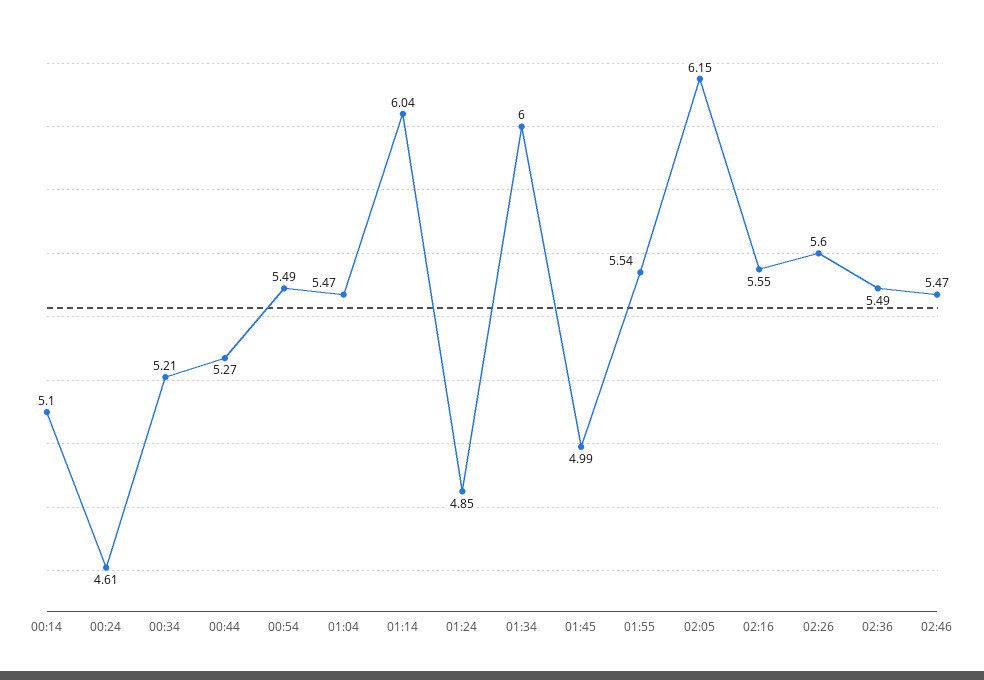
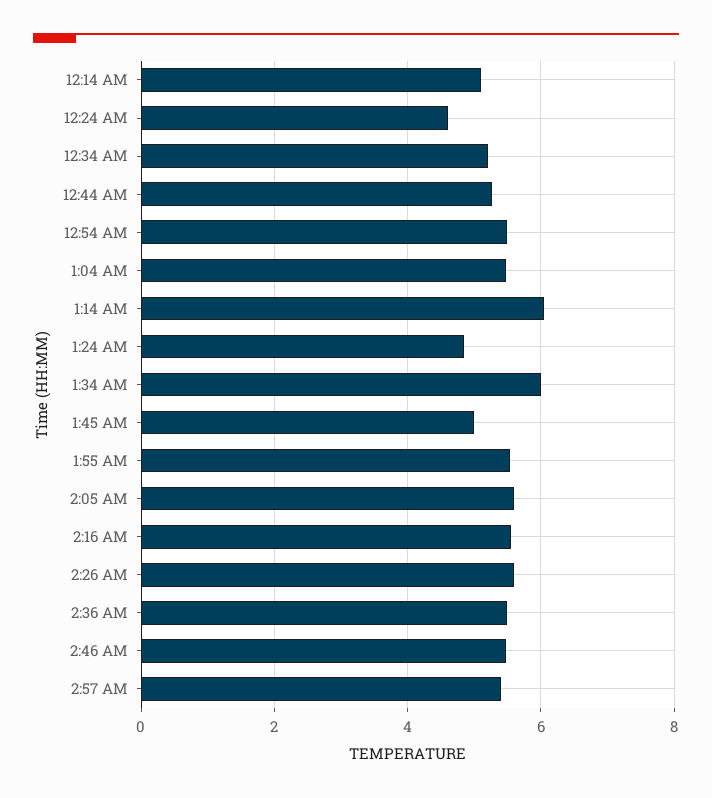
02:05: 6.15 -> 5.6
2:57 AM: none -> 5.4

